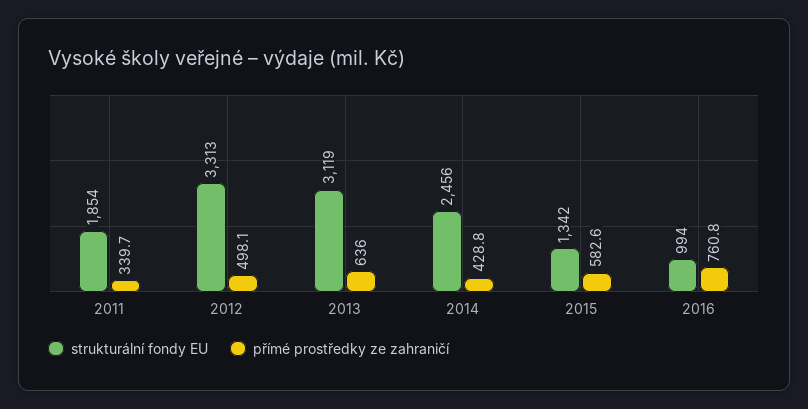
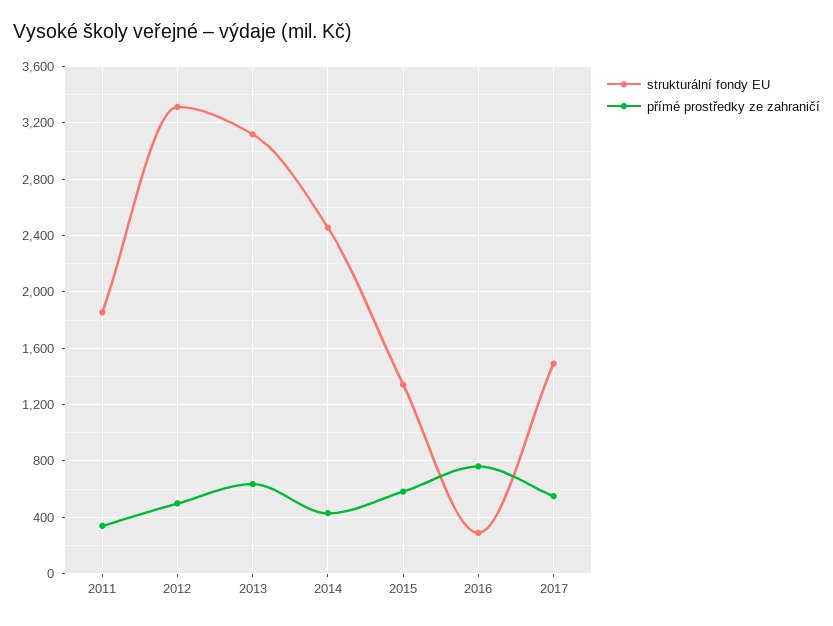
strukturální fondy EU, 2016: 994 -> 300
strukturální fondy EU, 2017: none -> 1500
přímé prostředky ze zahraničí, 2017: none -> 550

